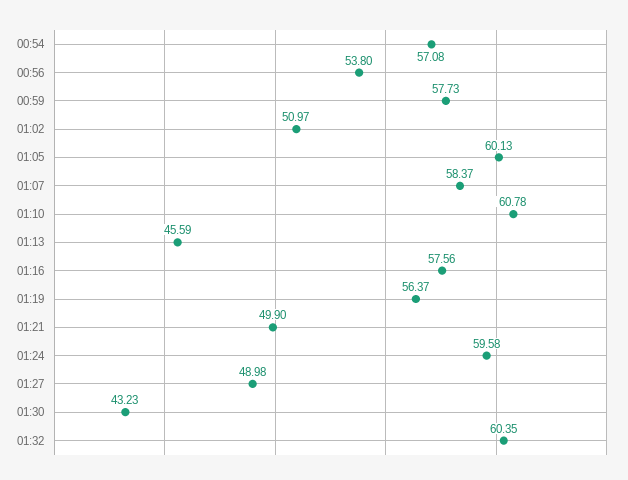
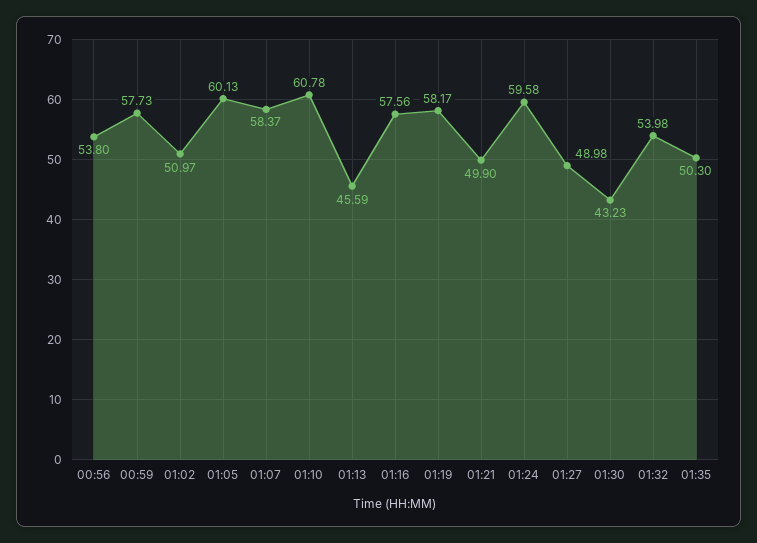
00:54: 57.08 -> none
01:19: 56.37 -> 58.17
01:32: 60.35 -> 53.98
01:35: none -> 50.3

